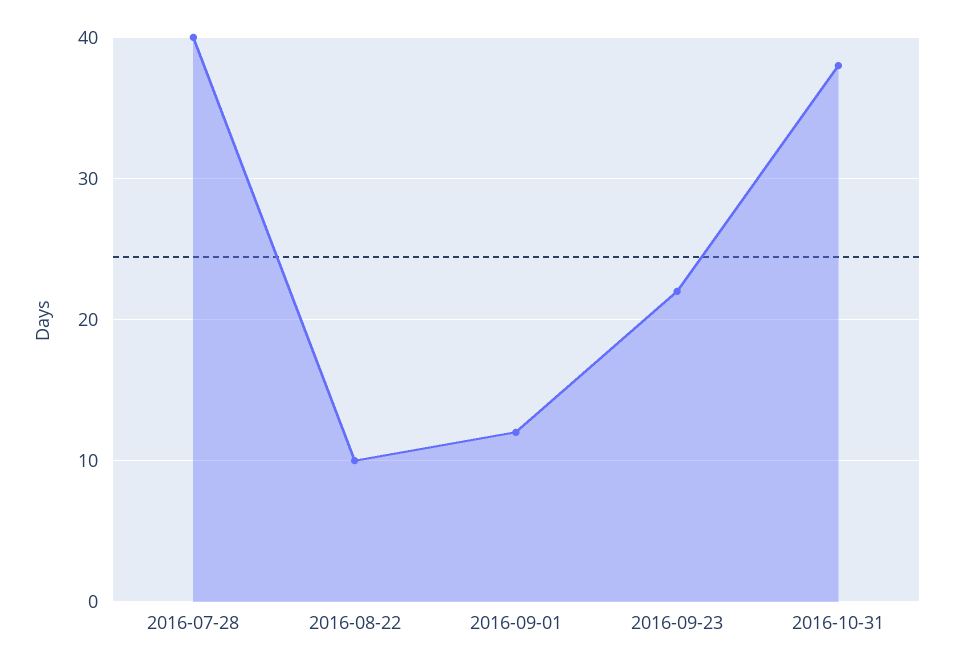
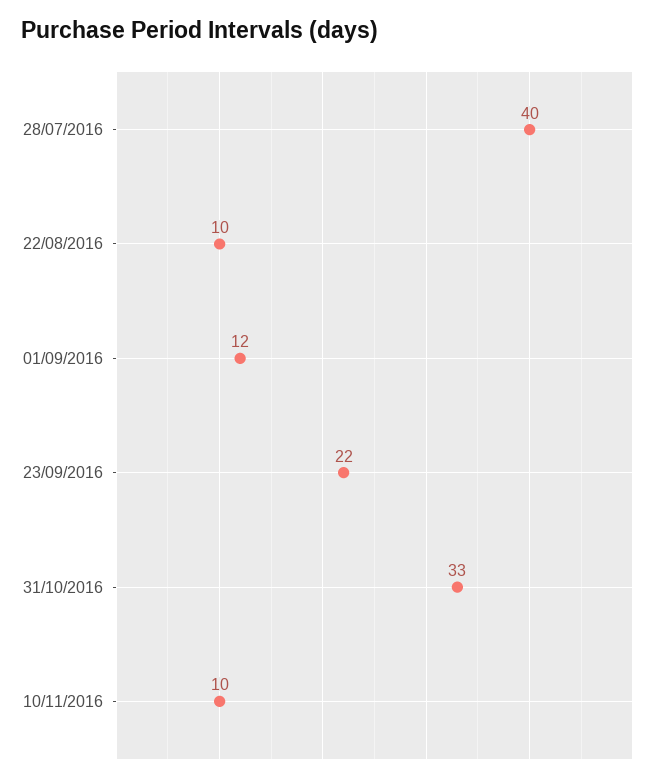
2016-10-31: 38 -> 33
10/11/2016: none -> 10

